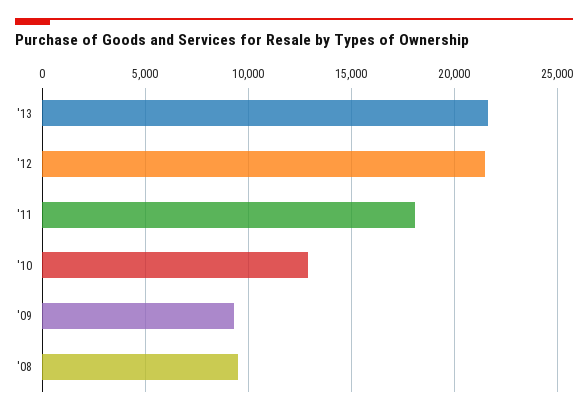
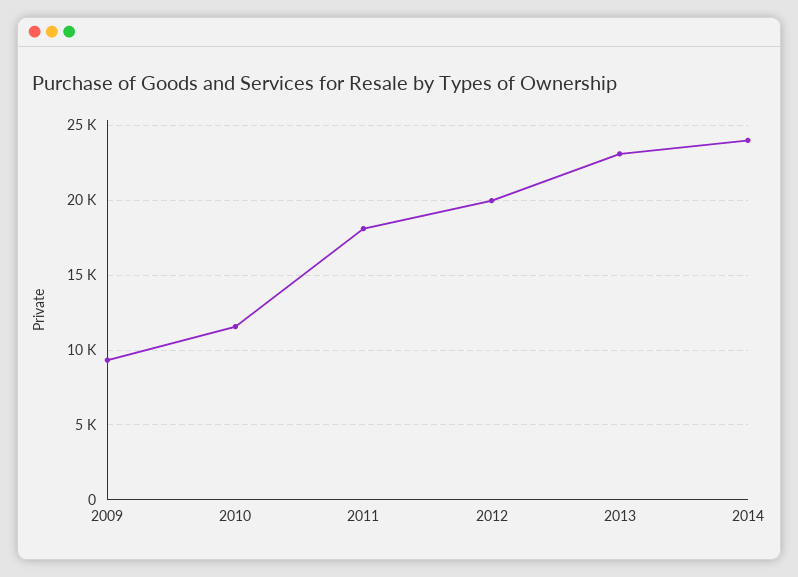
'13: 21500 -> 23000
'12: 21500 -> 20000
'10: 13000 -> 11500
'08: 9500 -> none
2014: none -> 24000

